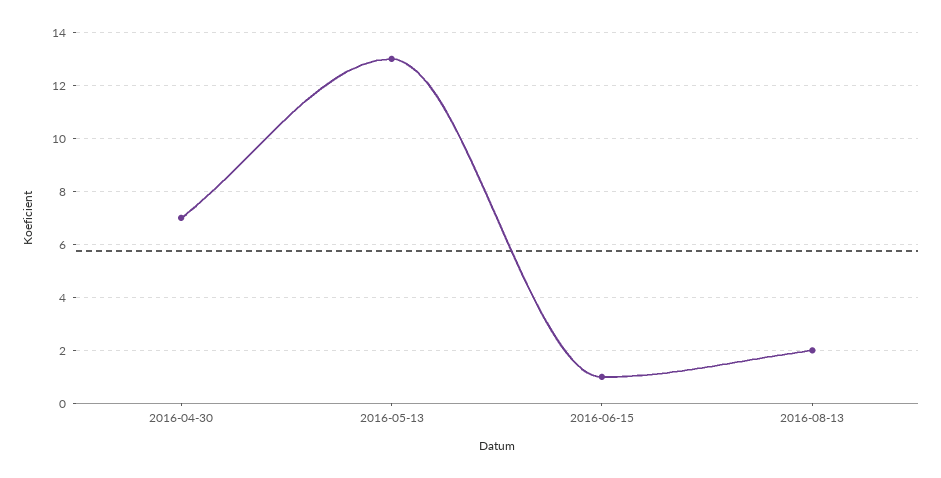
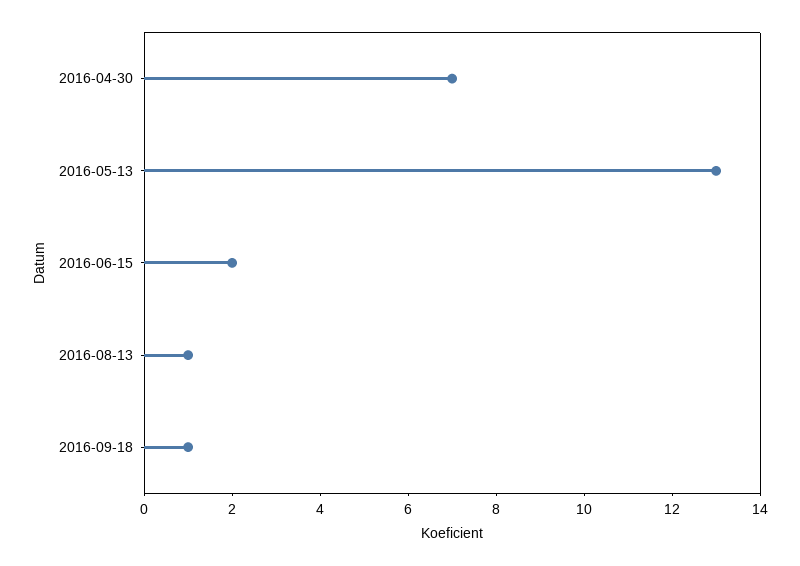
2016-06-15: 1 -> 2
2016-08-13: 2 -> 1
2016-09-18: none -> 1

